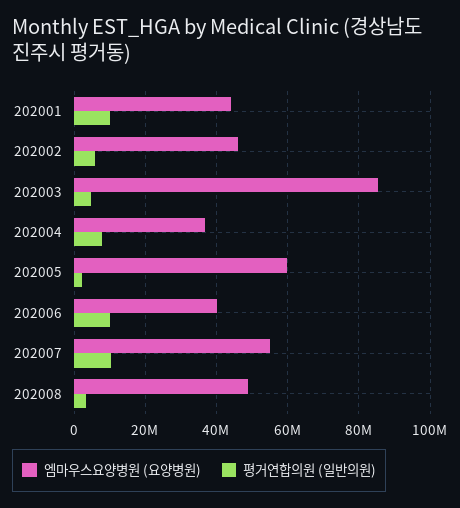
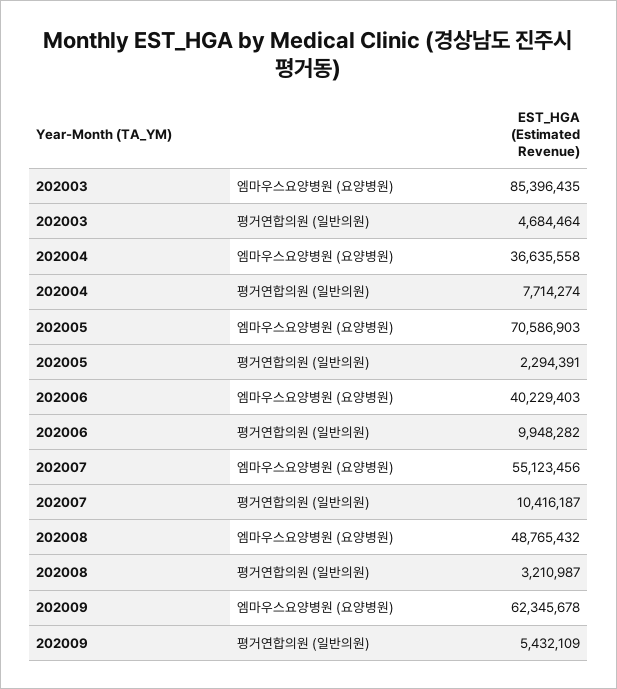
엠마우스요양병원 (요양병원), 202001: 44000000 -> none
평거연합의원 (일반의원), 202001: 10000000 -> none
엠마우스요양병원 (요양병원), 202002: 46000000 -> none
평거연합의원 (일반의원), 202002: 6000000 -> none
엠마우스요양병원 (요양병원), 202005: 60000000 -> 70586903
엠마우스요양병원 (요양병원), 202009: none -> 62345678
평거연합의원 (일반의원), 202009: none -> 5432109

